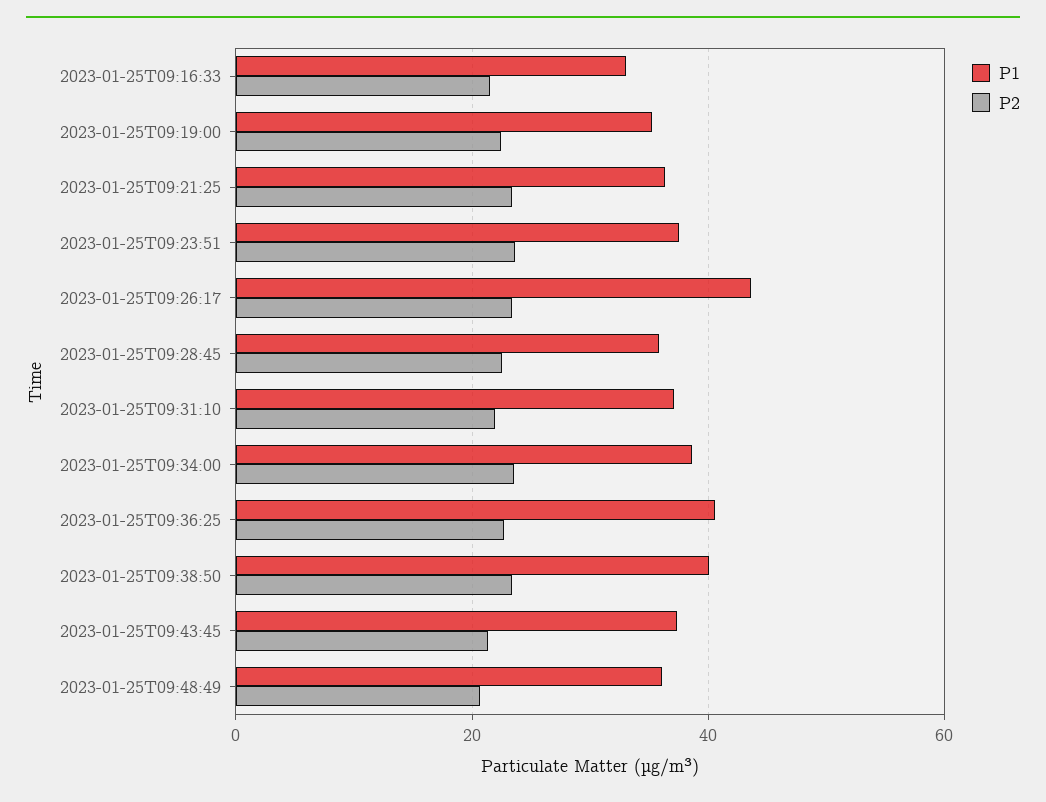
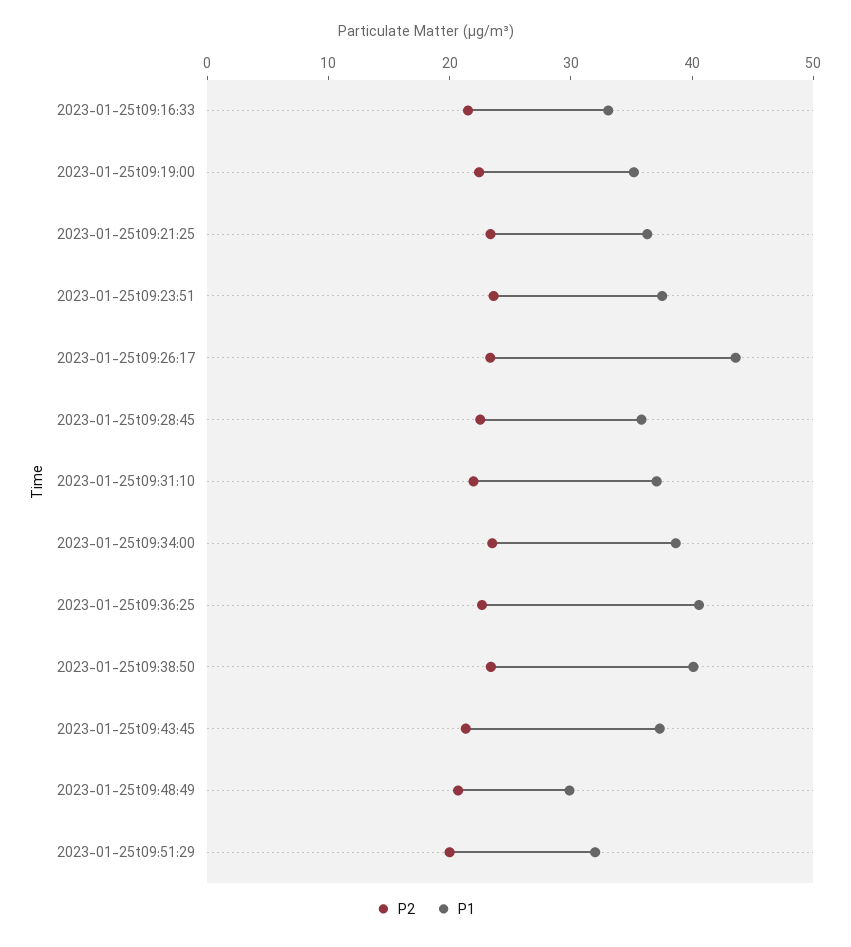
P1, 2023-01-25T09:48:49: 36 -> 30
P2, 2023-01-25t09:51:29: none -> 20
P1, 2023-01-25t09:51:29: none -> 32

